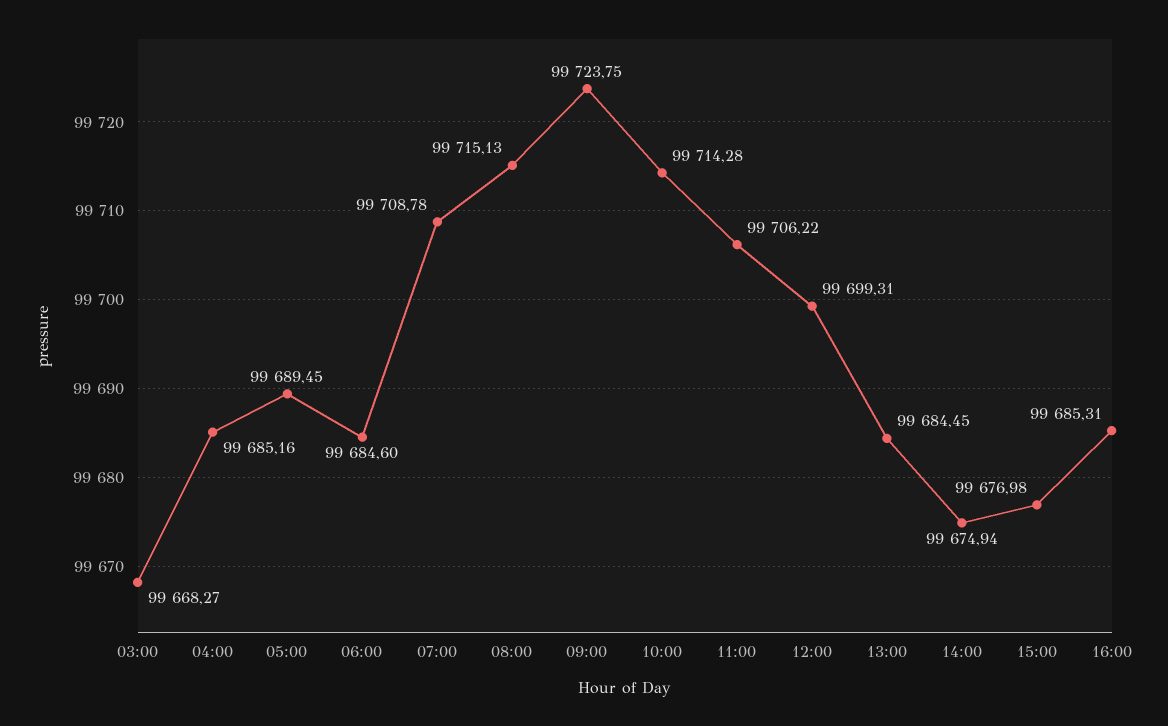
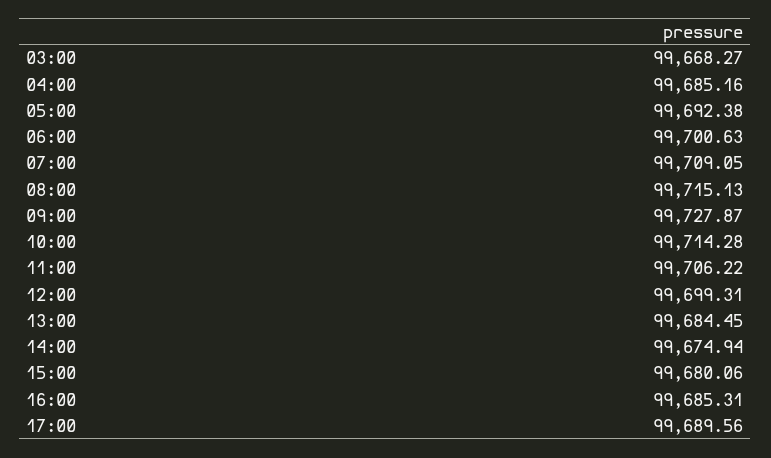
05:00: 99689.45 -> 99692.38
06:00: 99684.6 -> 99700.63
07:00: 99708.78 -> 99709.05
09:00: 99723.75 -> 99727.87
15:00: 99676.98 -> 99680.06
17:00: none -> 99689.56

